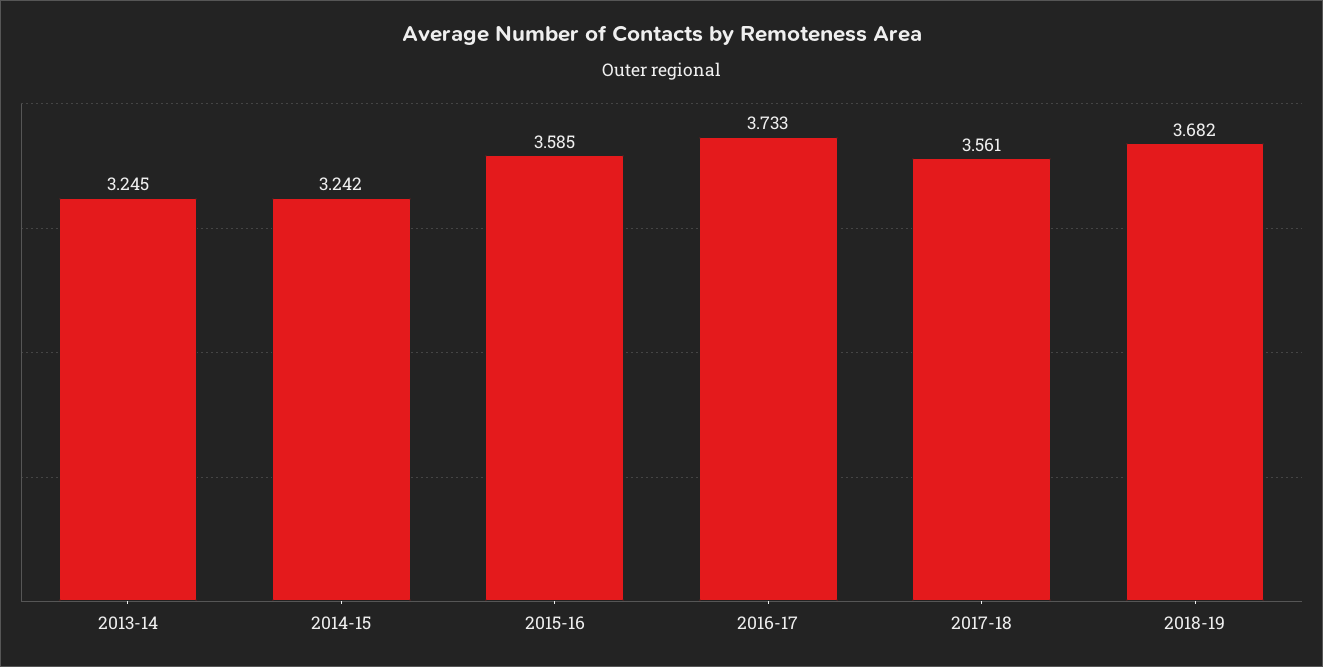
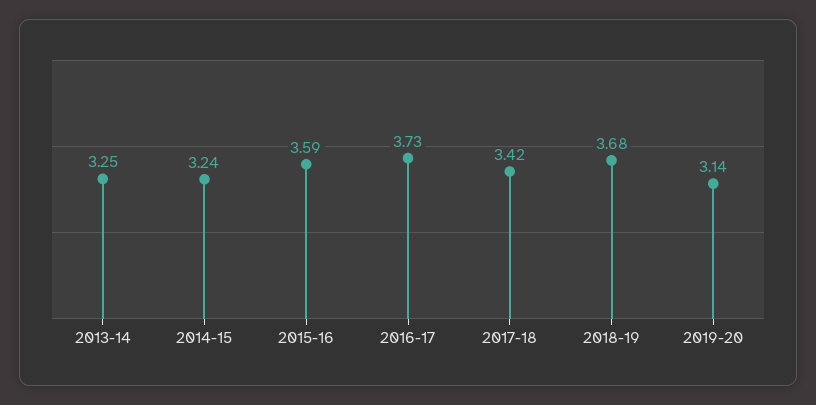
2017-18: 3.561 -> 3.42
2019-20: none -> 3.14

